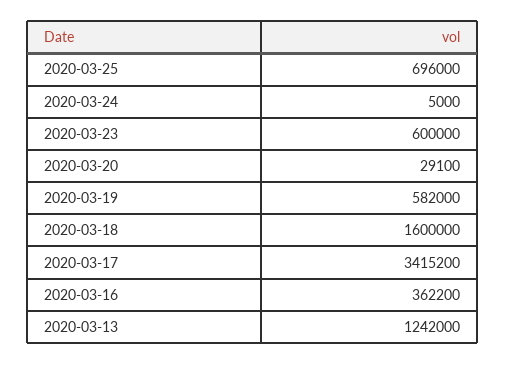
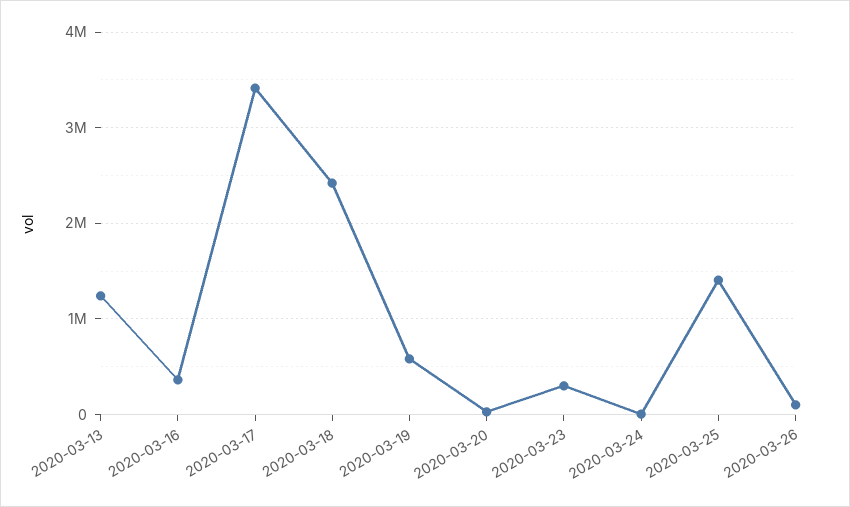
2020-03-25: 696000 -> 1400000
2020-03-23: 600000 -> 300000
2020-03-18: 1600000 -> 2400000
2020-03-26: none -> 100000

